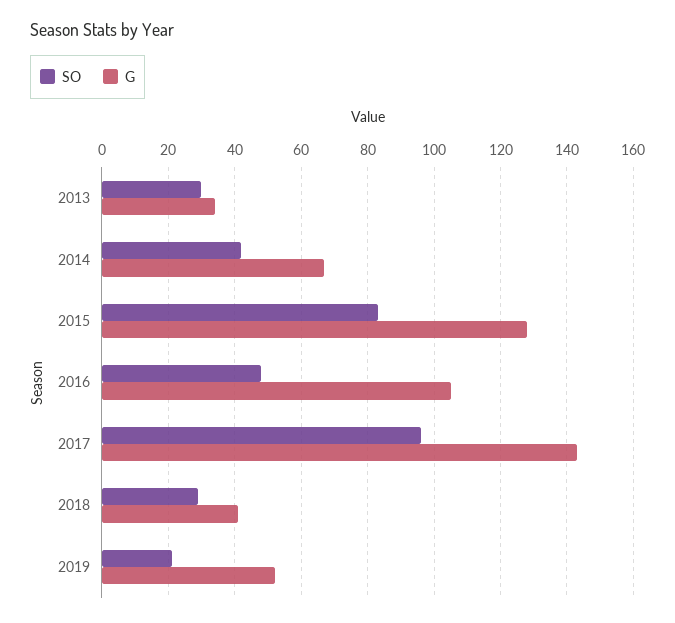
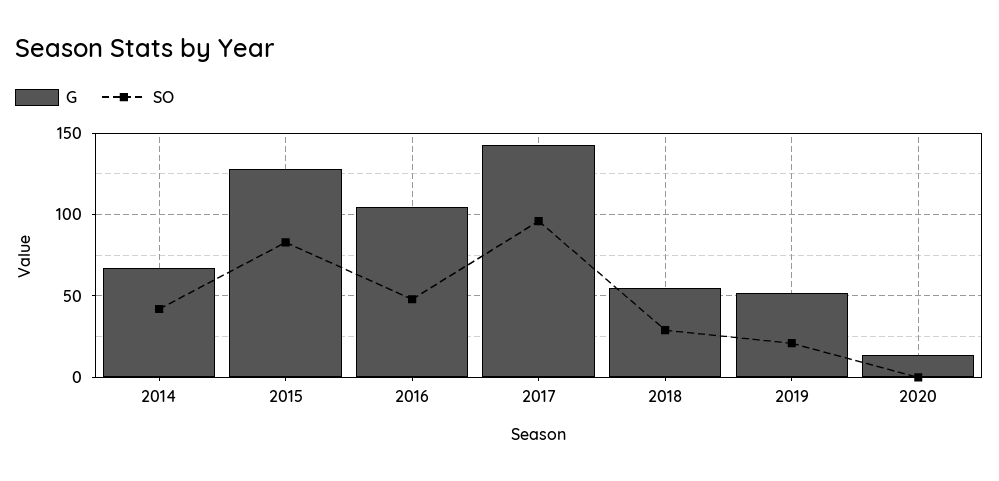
SO, 2013: 30 -> none
G, 2013: 35 -> none
G, 2018: 40 -> 55
G, 2020: none -> 15
SO, 2020: none -> 0

